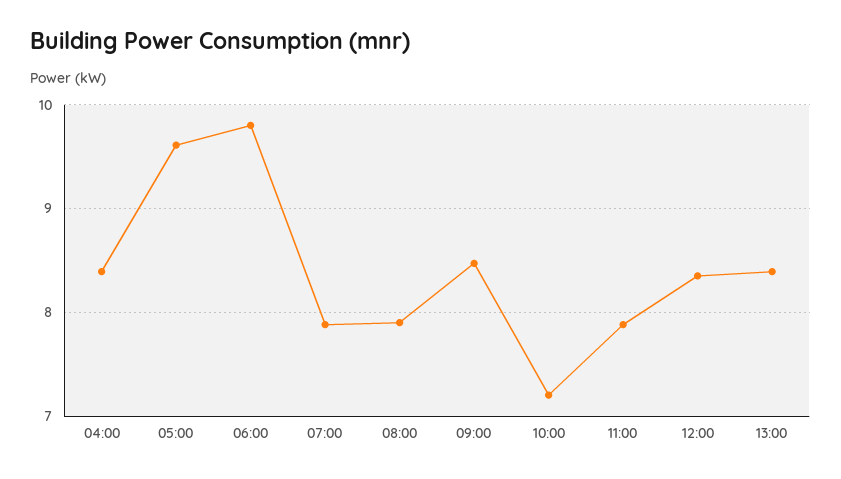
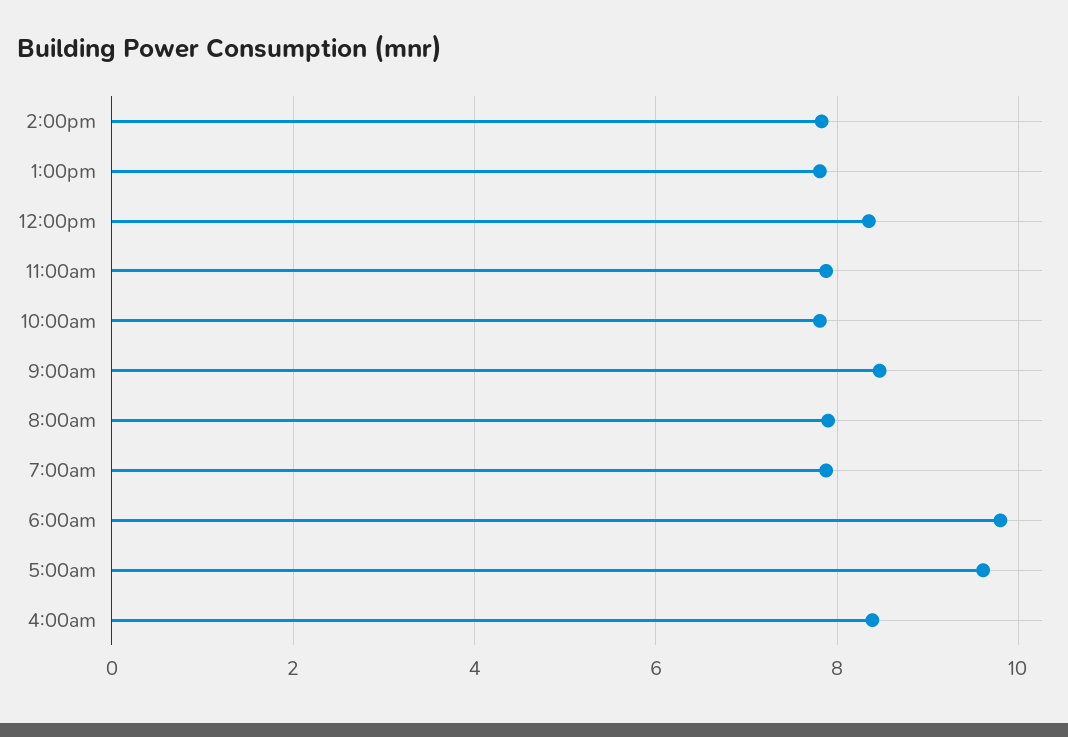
10:00: 7.2 -> 7.8
13:00: 8.4 -> 7.8
2:00pm: none -> 7.8

